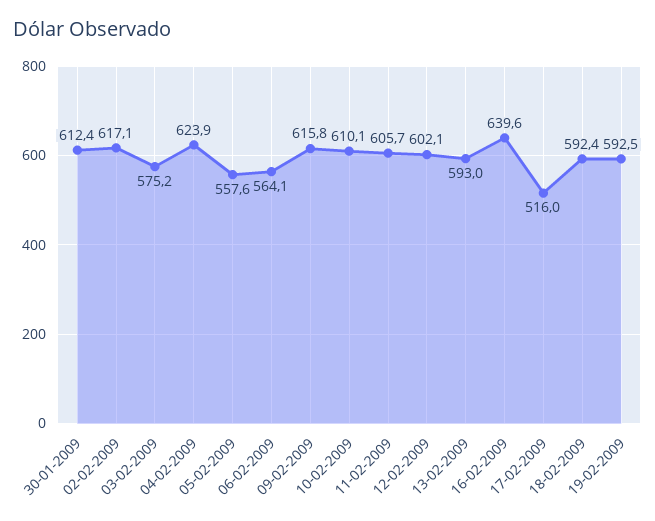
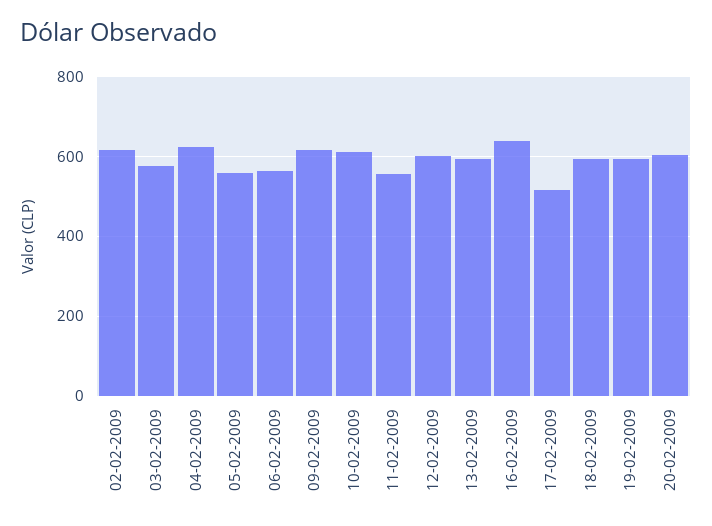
30-01-2009: 612.4 -> none
11-02-2009: 605.7 -> 560
20-02-2009: none -> 600

